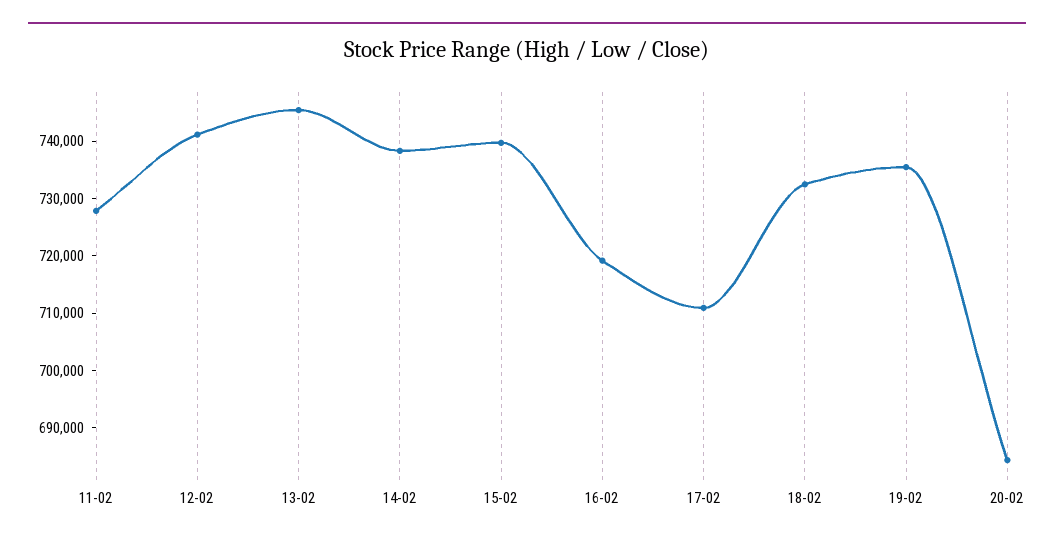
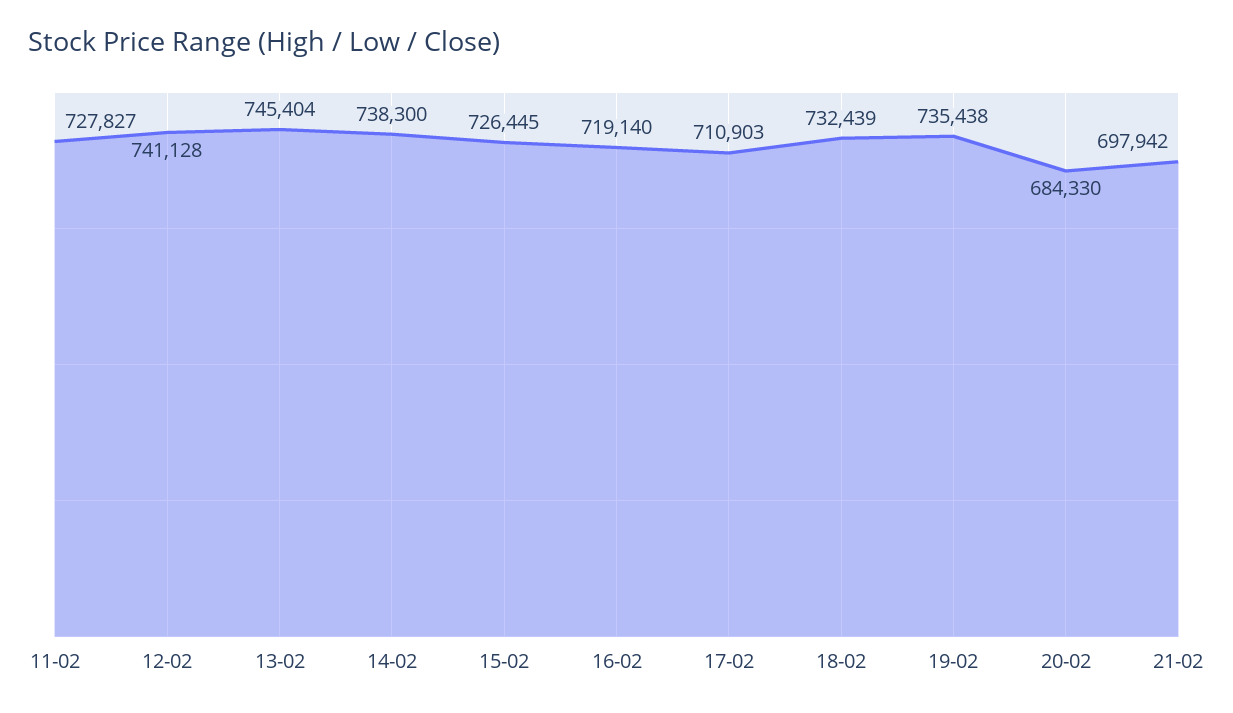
15-02: 740000 -> 726445
21-02: none -> 697942

